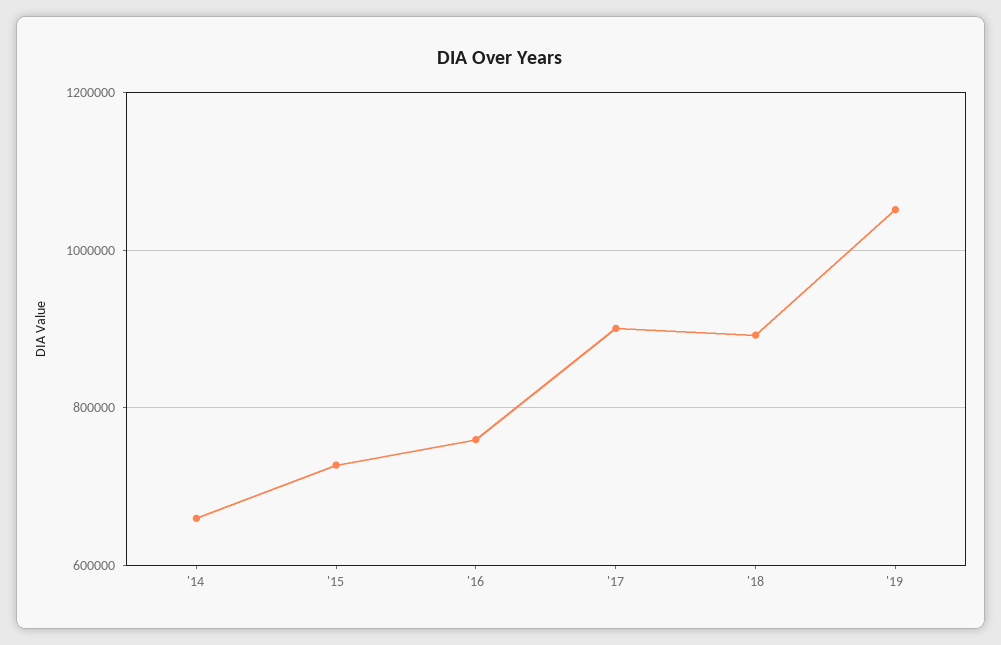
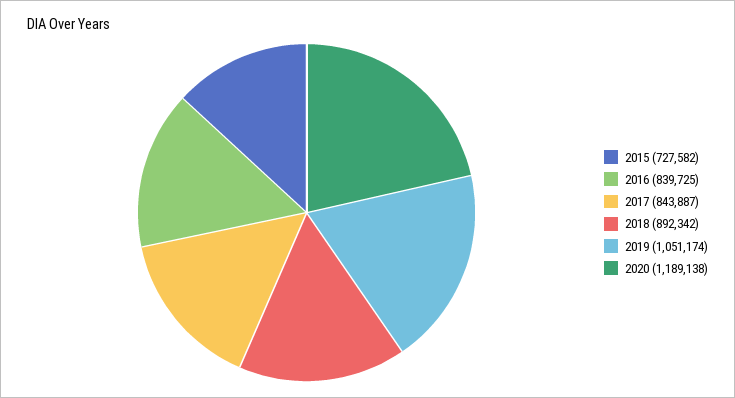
'14: 660000 -> none
'16: 760000 -> 839725
'17: 900000 -> 843887
2020: none -> 1189138

